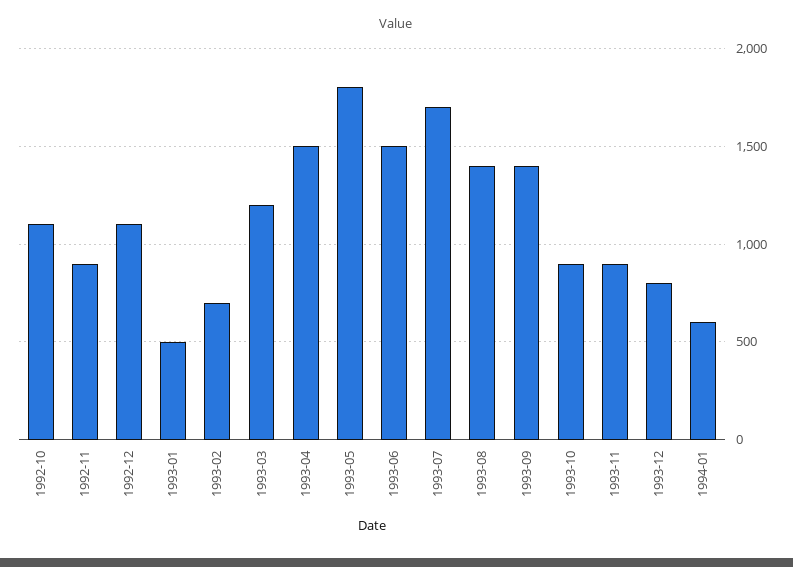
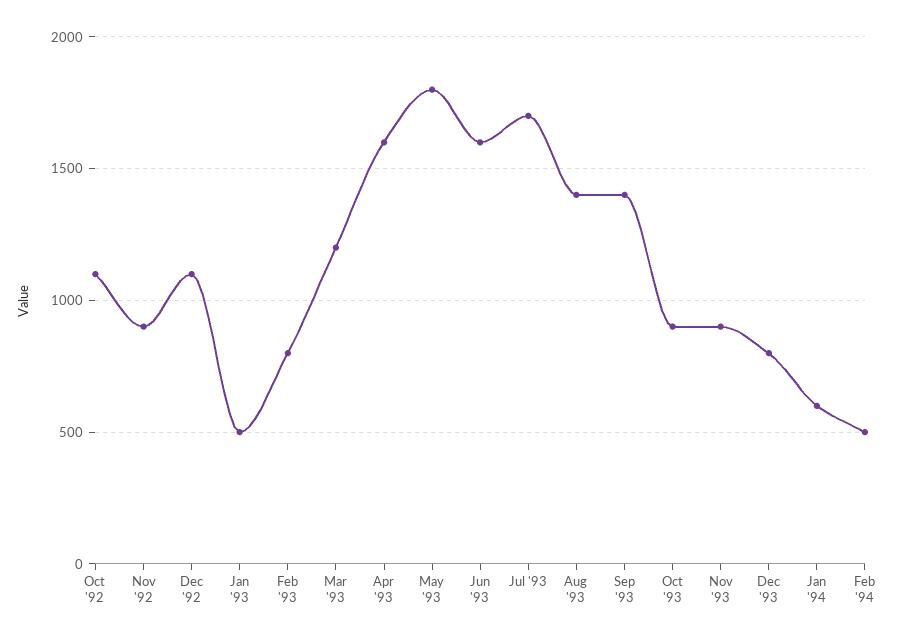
1993-02: 700 -> 800
1993-04: 1500 -> 1600
1993-06: 1500 -> 1600
Feb '94: none -> 500

